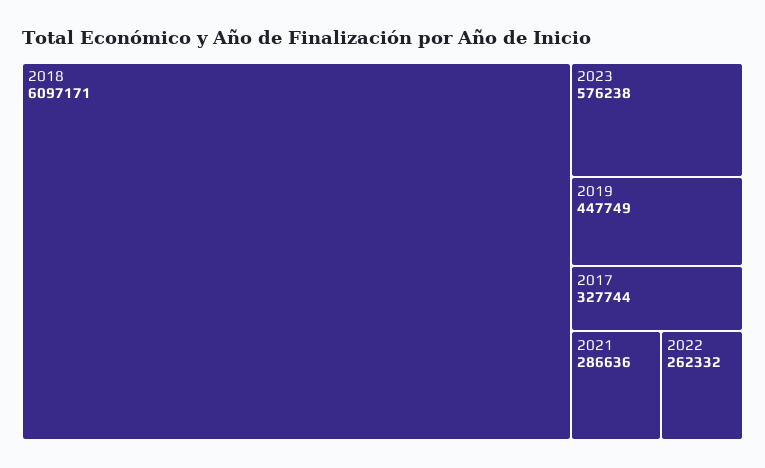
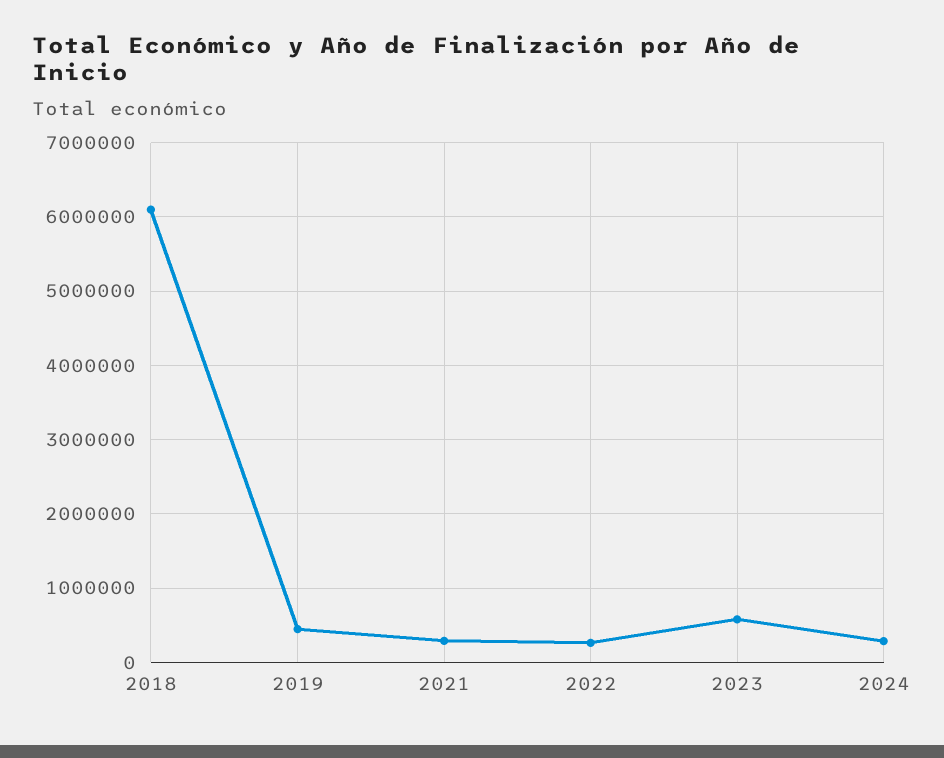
2017: 327744 -> none
2024: none -> 300000

